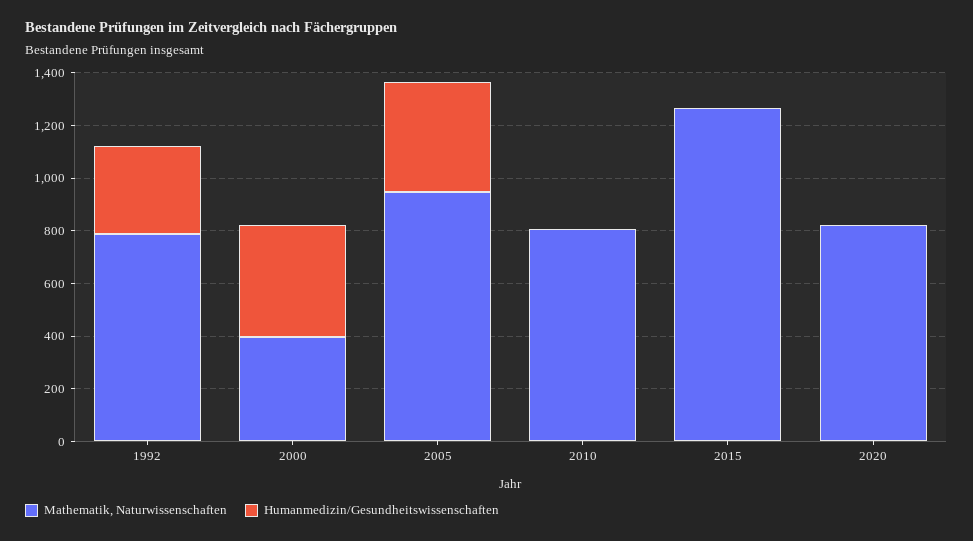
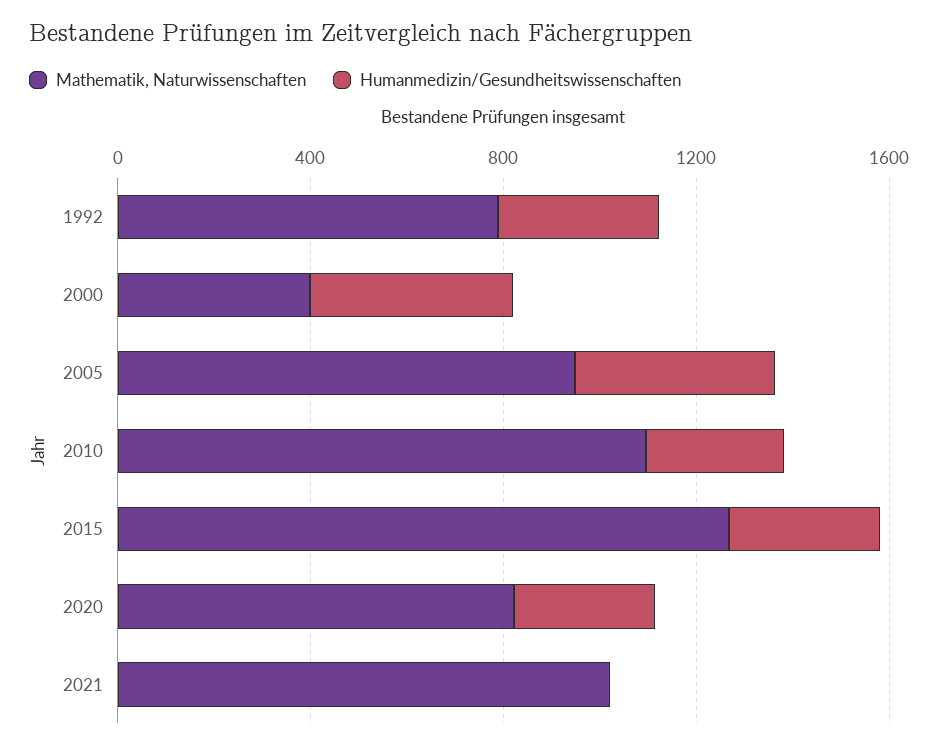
Mathematik, Naturwissenschaften, 2010: 800 -> 1100
Humanmedizin/Gesundheitswissenschaften, 2010: 0 -> 300
Humanmedizin/Gesundheitswissenschaften, 2015: 0 -> 300
Humanmedizin/Gesundheitswissenschaften, 2020: 0 -> 300
Mathematik, Naturwissenschaften, 2021: none -> 1000
Humanmedizin/Gesundheitswissenschaften, 2021: none -> 0

